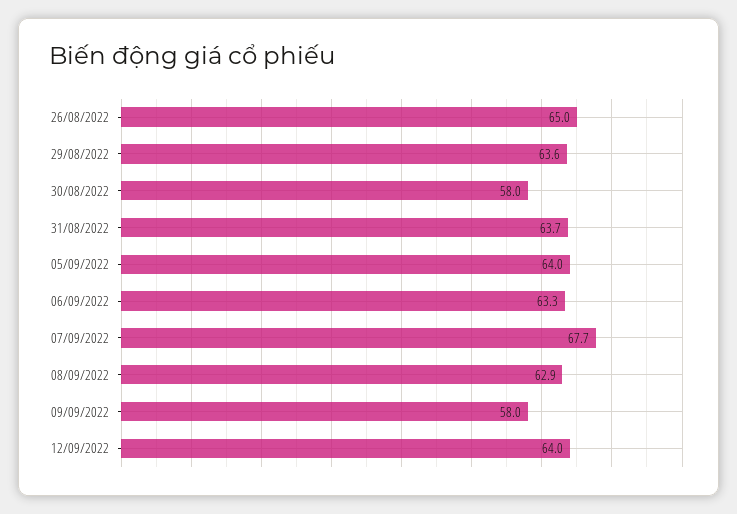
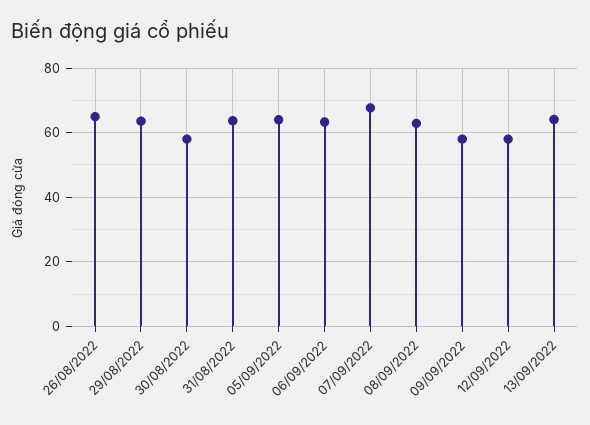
12/09/2022: 64 -> 58
13/09/2022: none -> 64

